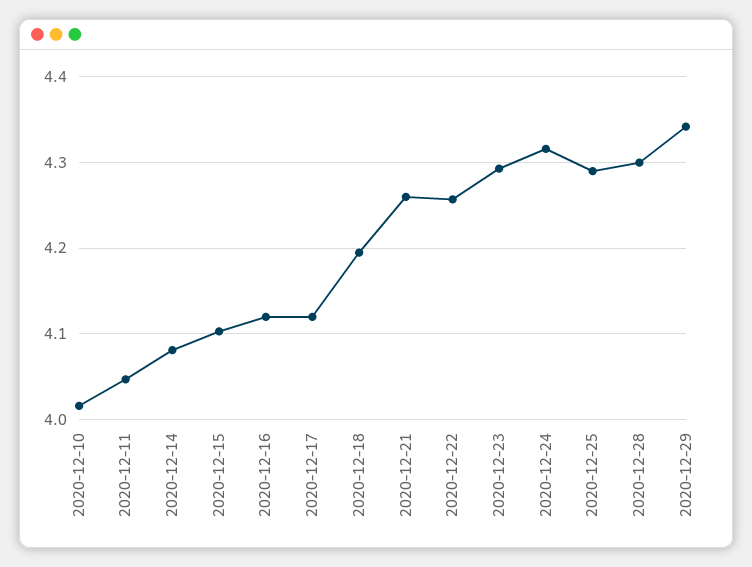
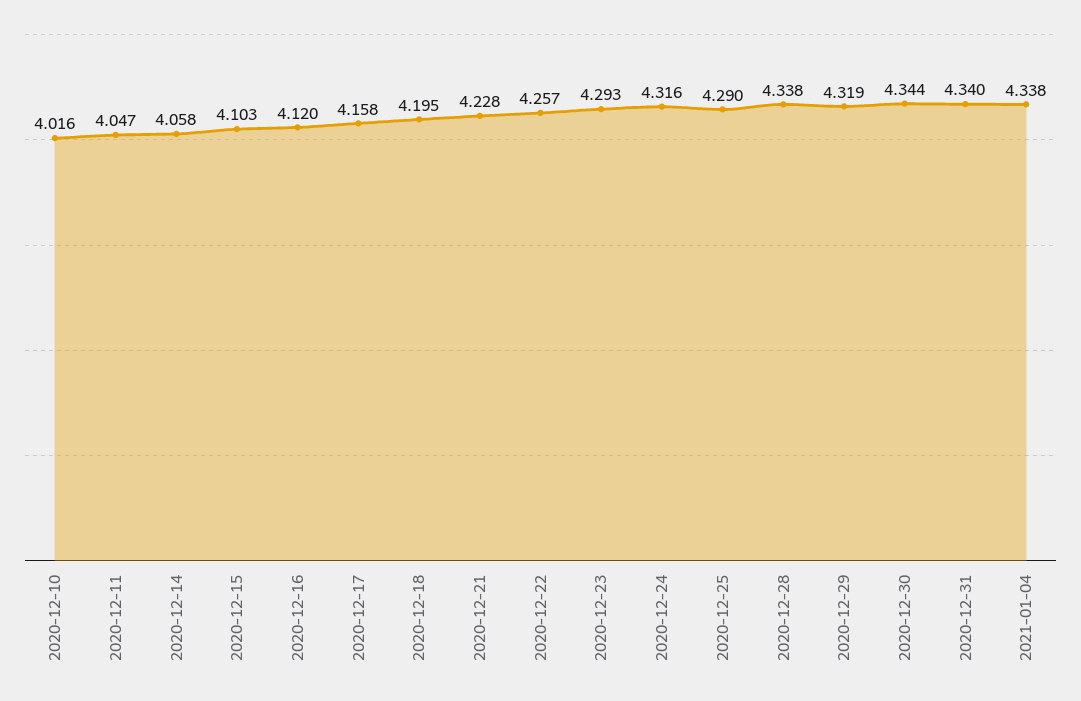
2020-12-14: 4.08 -> 4.058
2020-12-17: 4.12 -> 4.158
2020-12-21: 4.26 -> 4.228
2020-12-28: 4.3 -> 4.338
2020-12-29: 4.34 -> 4.319
2020-12-30: none -> 4.344
2020-12-31: none -> 4.34
2021-01-04: none -> 4.338

